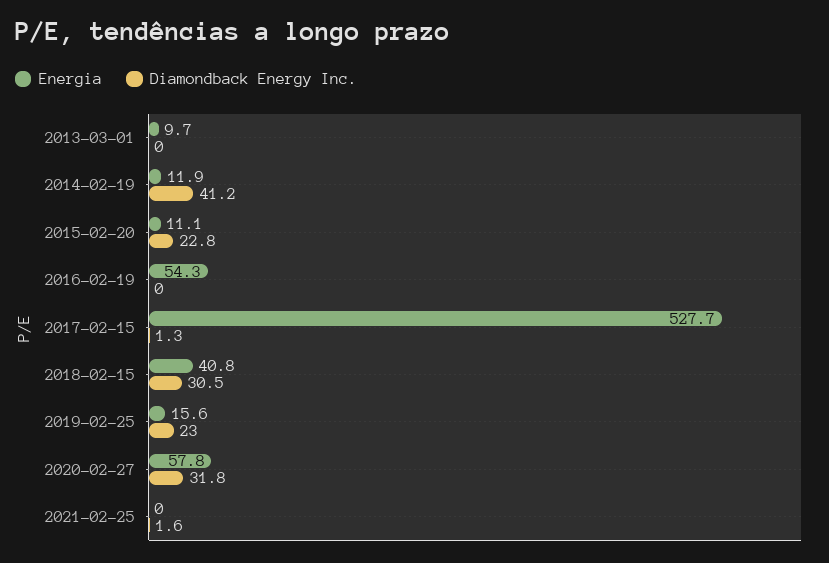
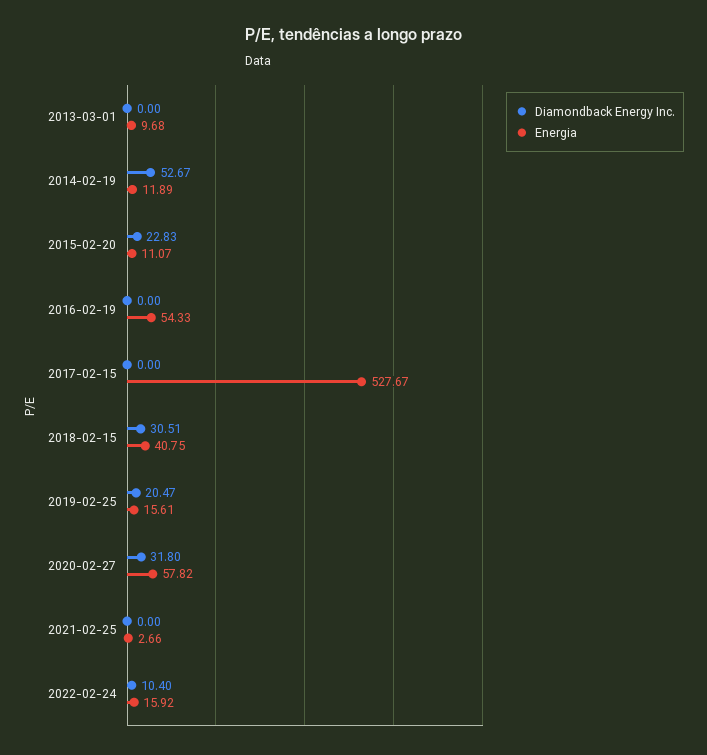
Diamondback Energy Inc., 2014-02-19: 41.2 -> 52.67
Diamondback Energy Inc., 2017-02-15: 1.3 -> 0
Diamondback Energy Inc., 2019-02-25: 23 -> 20.47
Energia, 2021-02-25: 0 -> 2.66
Diamondback Energy Inc., 2021-02-25: 1.6 -> 0
Diamondback Energy Inc., 2022-02-24: none -> 10.4
Energia, 2022-02-24: none -> 15.92

